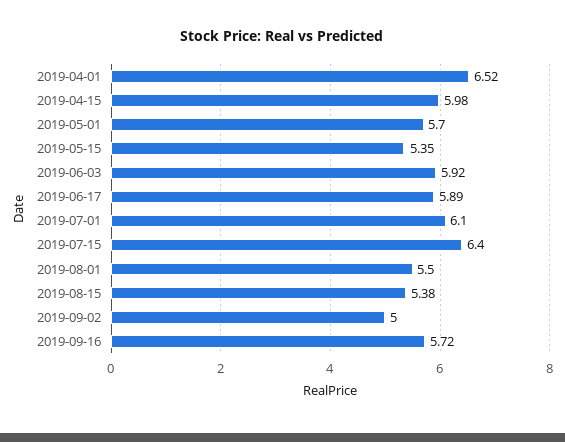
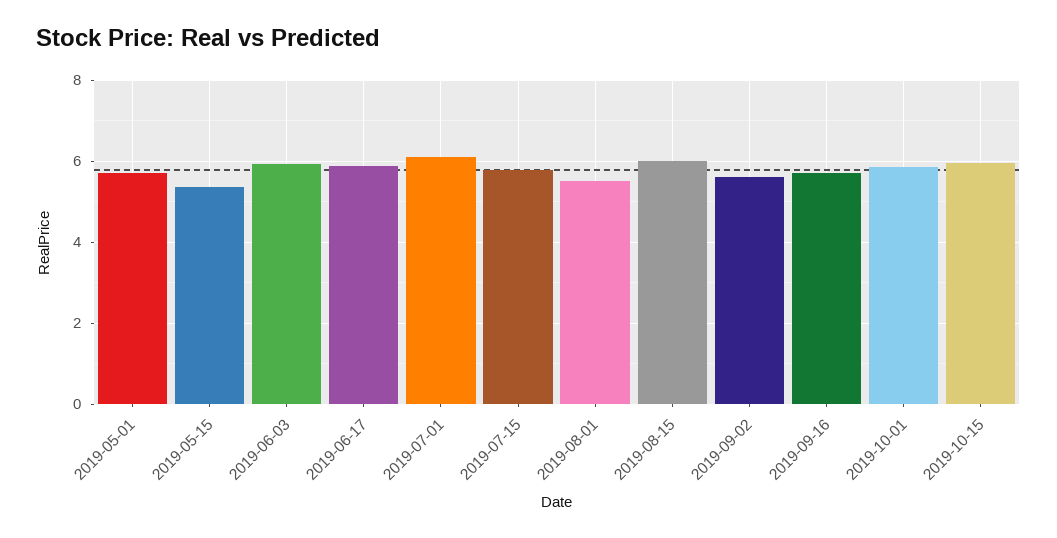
2019-04-01: 6.52 -> none
2019-04-15: 5.98 -> none
2019-07-15: 6.4 -> 5.8
2019-08-15: 5.38 -> 6
2019-09-02: 5 -> 5.6
2019-10-01: none -> 5.8
2019-10-15: none -> 6

